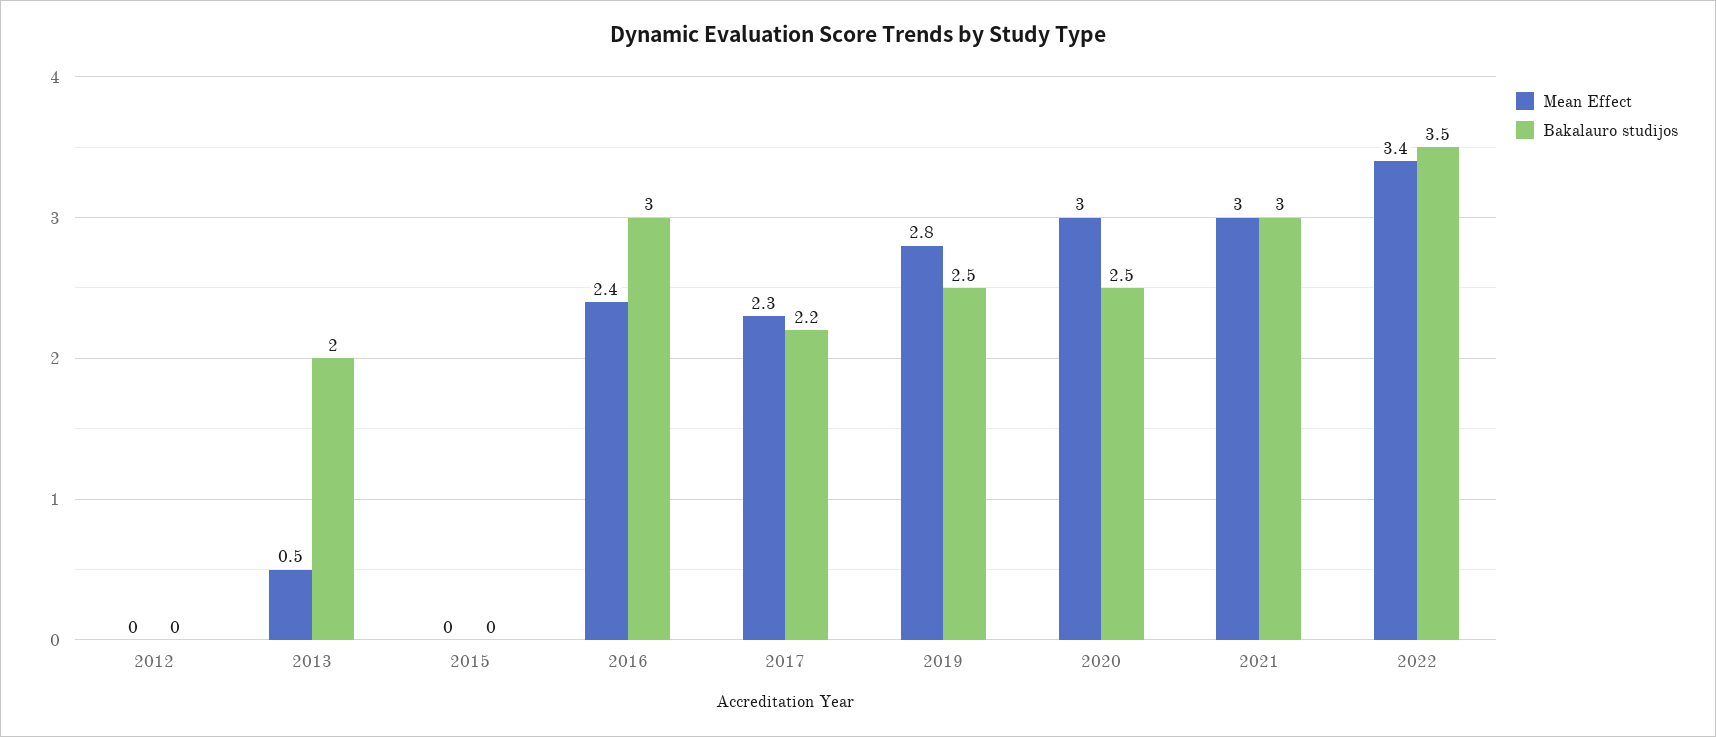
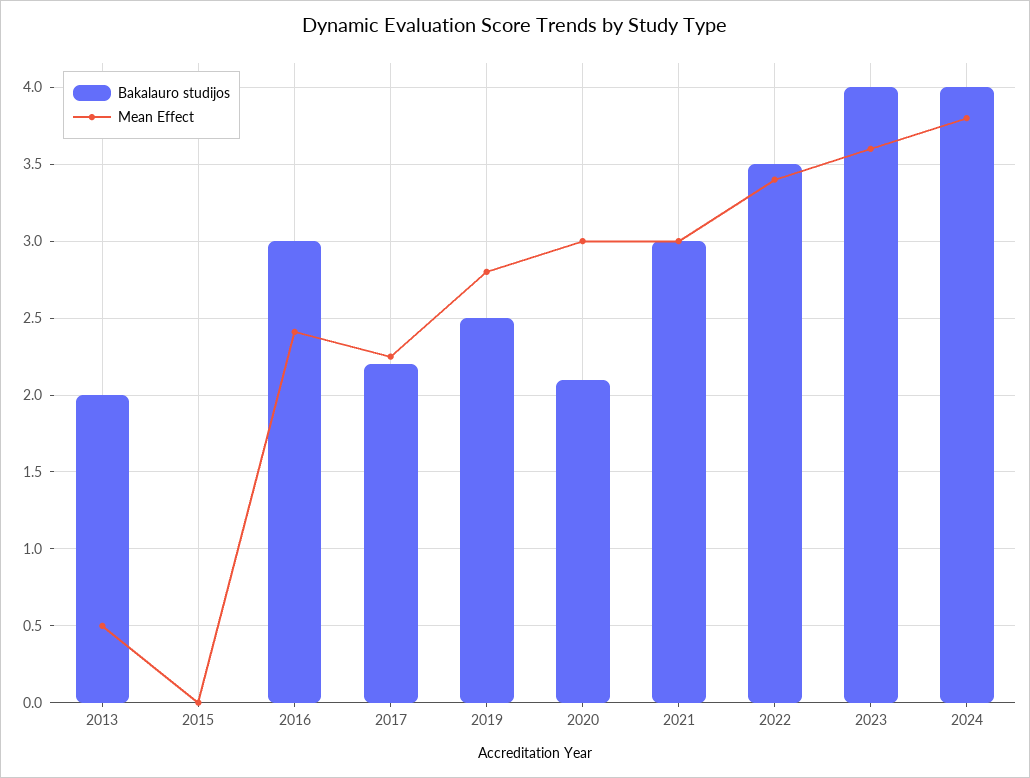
Mean Effect, 2012: 0 -> none
Bakalauro studijos, 2012: 0 -> none
Bakalauro studijos, 2020: 2.5 -> 2.1
Bakalauro studijos, 2023: none -> 4
Mean Effect, 2023: none -> 3.6
Bakalauro studijos, 2024: none -> 4
Mean Effect, 2024: none -> 3.8

